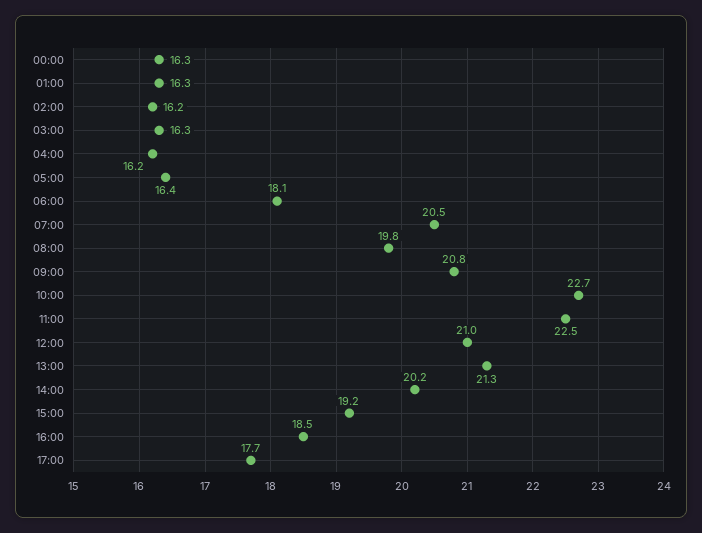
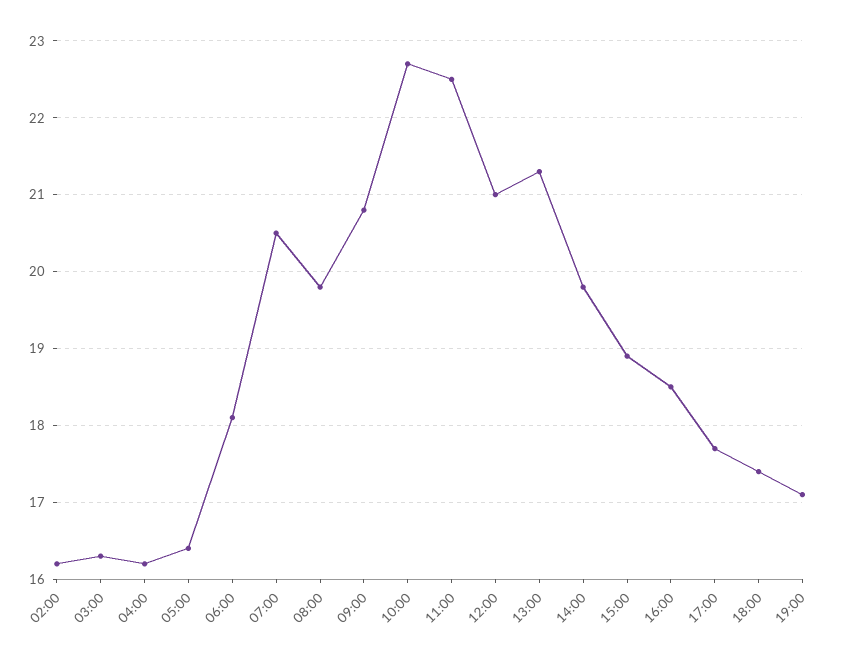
00:00: 16.3 -> none
01:00: 16.3 -> none
14:00: 20.2 -> 19.8
15:00: 19.2 -> 18.9
18:00: none -> 17.4
19:00: none -> 17.1

